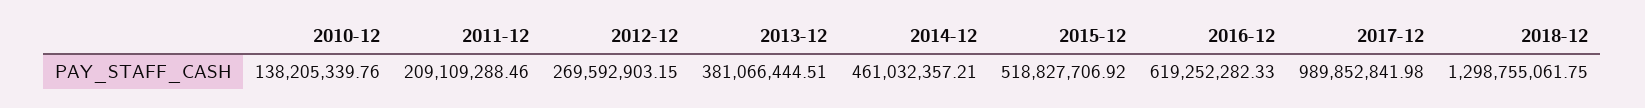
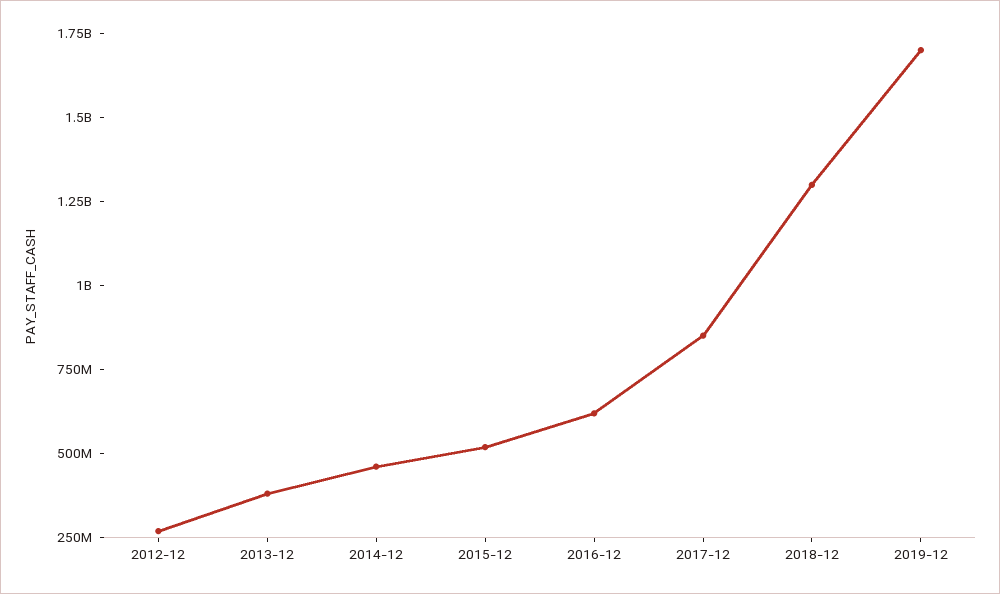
2010-12: 138205339.76 -> none
2011-12: 209109288.46 -> none
2017-12: 989852841.98 -> 850000000
2019-12: none -> 1700000000

